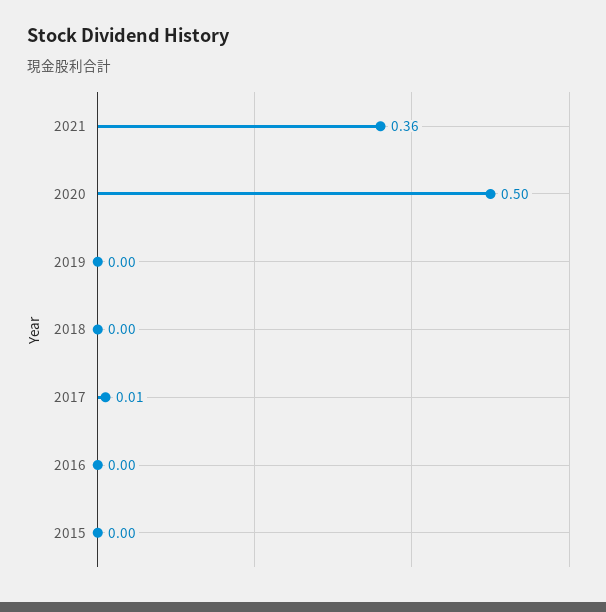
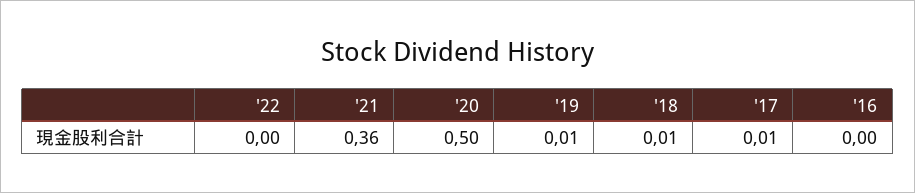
2019: 0 -> 0.01
2018: 0 -> 0.01
2015: 0 -> none
'22: none -> 0

